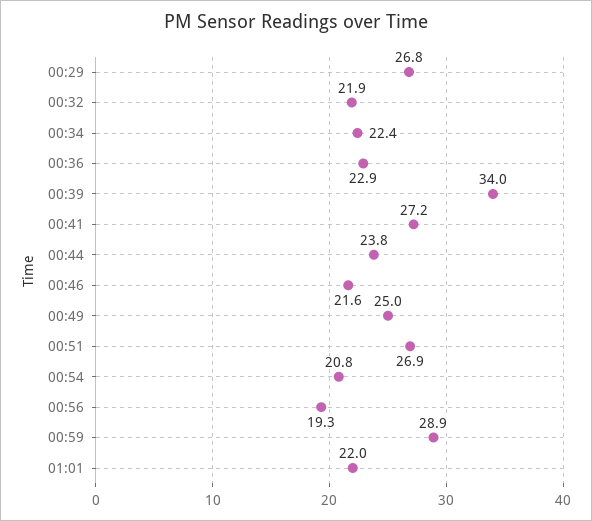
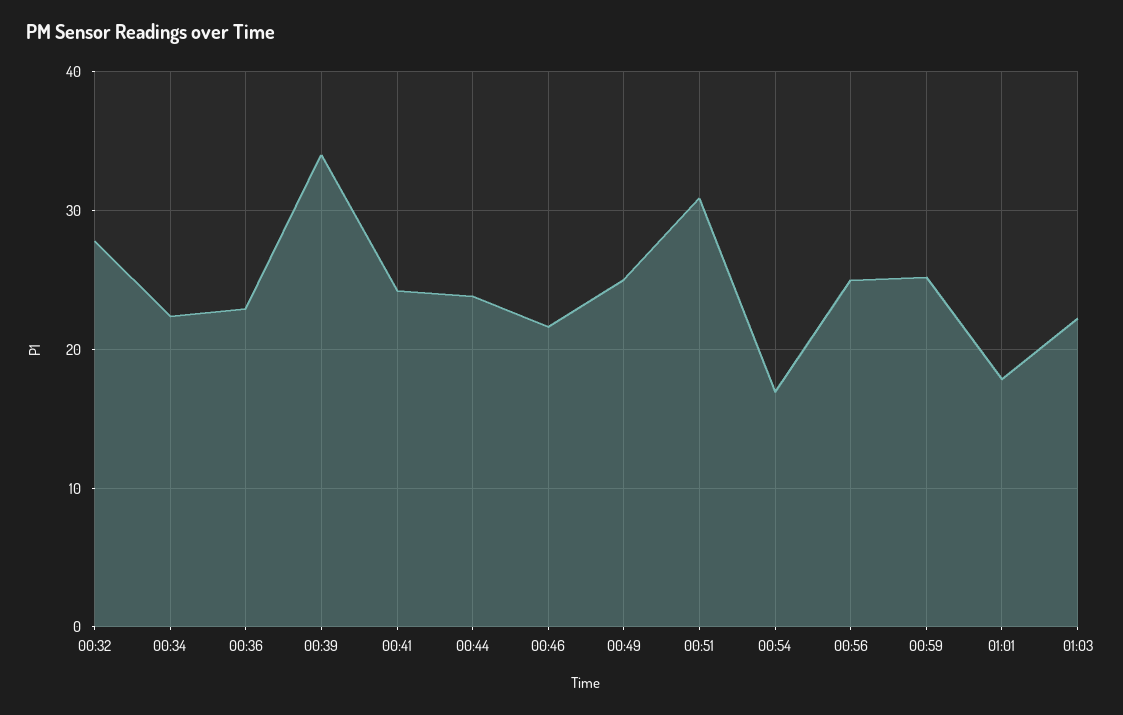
00:29: 26.8 -> none
00:32: 21.9 -> 28
00:41: 27.2 -> 24
00:51: 26.9 -> 31
00:54: 20.8 -> 17
00:56: 19.3 -> 25
00:59: 28.9 -> 25
01:01: 22 -> 18
01:03: none -> 22

